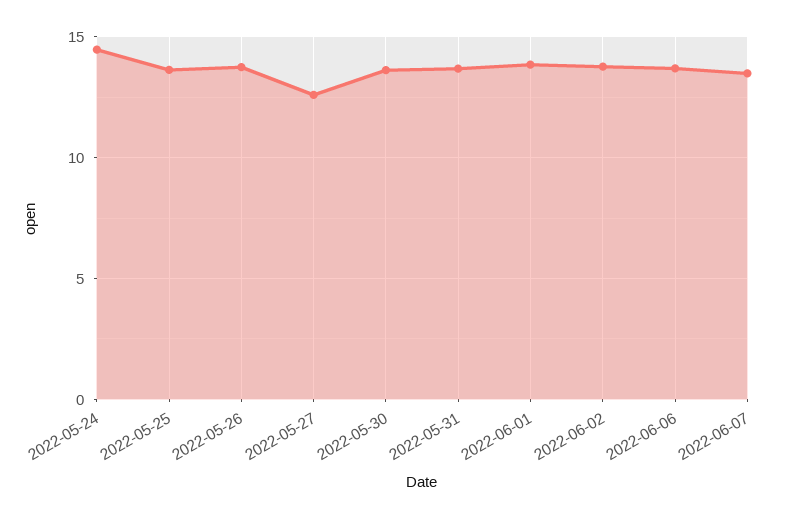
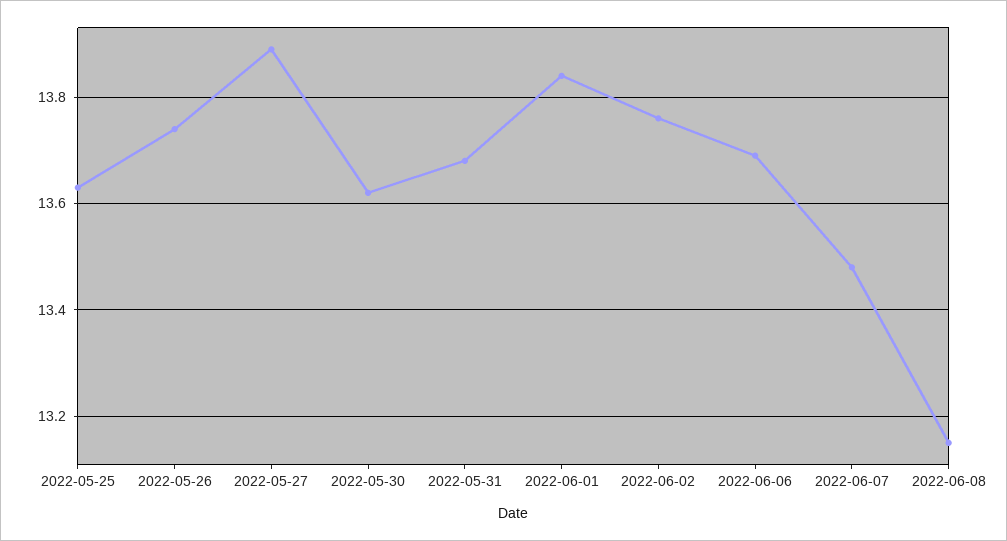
2022-05-24: 14.5 -> none
2022-05-27: 12.5 -> 13.9
2022-06-08: none -> 13.15

